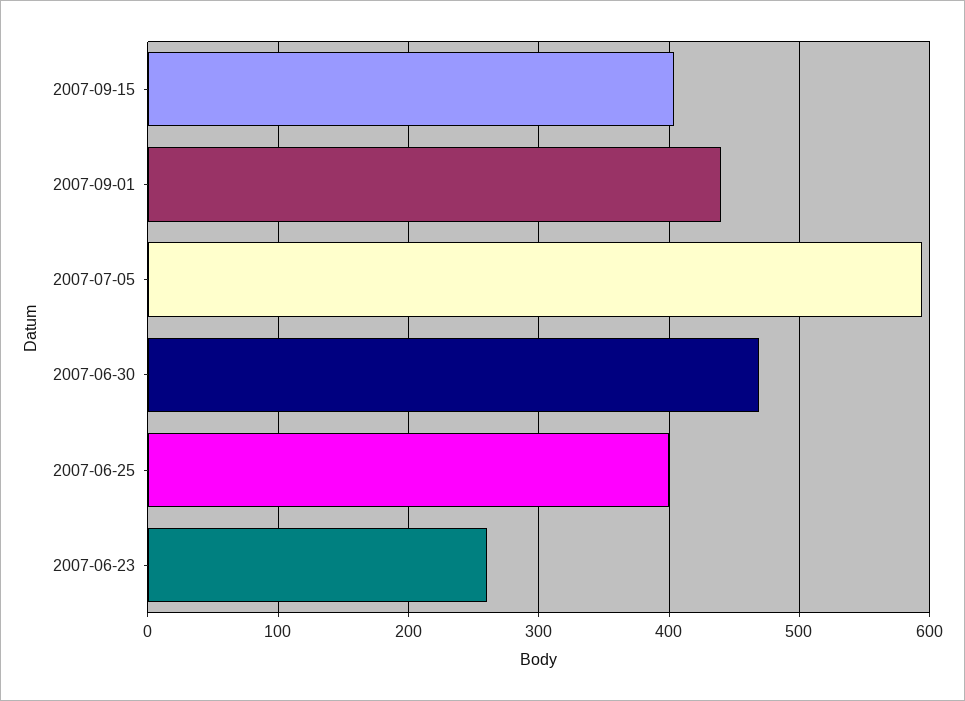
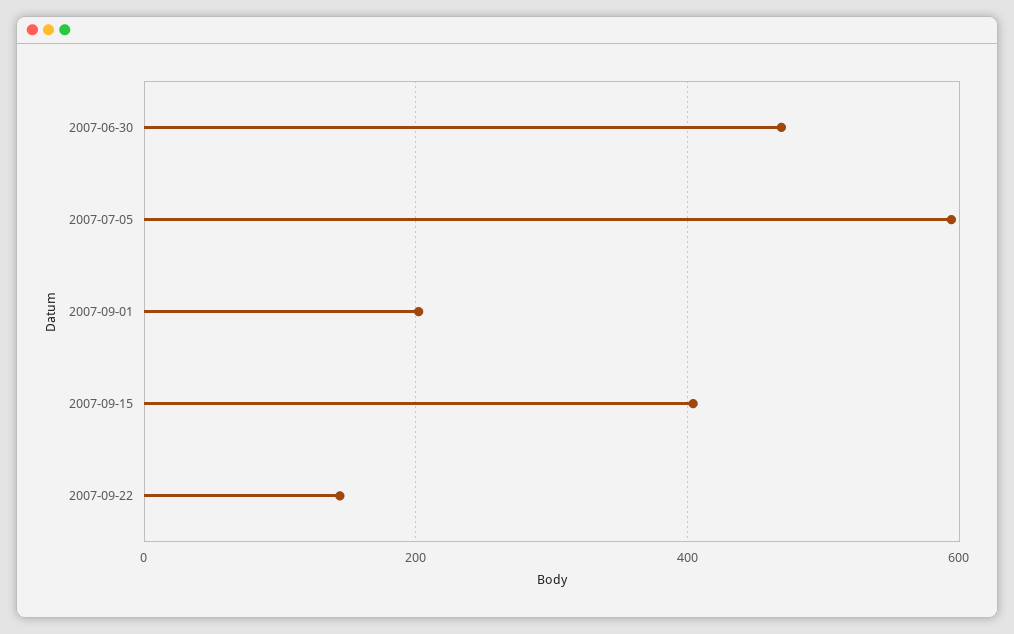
2007-09-01: 440 -> 200
2007-06-25: 400 -> none
2007-06-23: 260 -> none
2007-09-22: none -> 140

